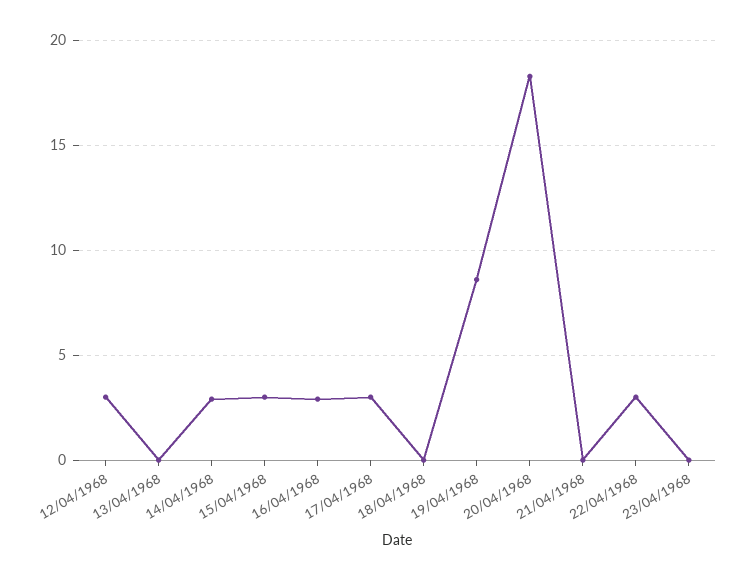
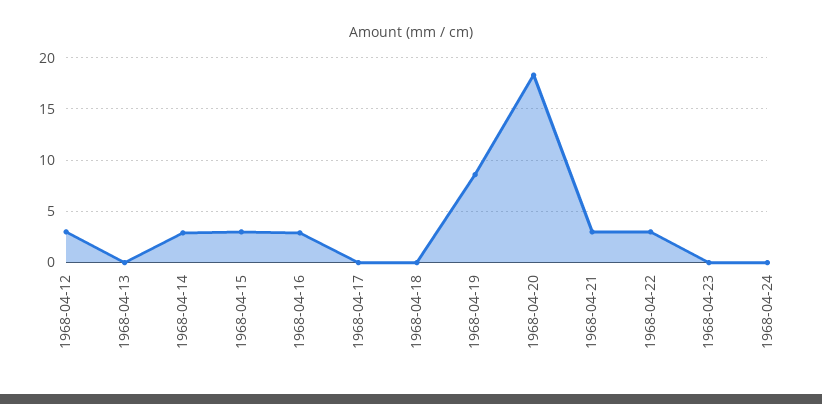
17/04/1968: 3 -> 0
21/04/1968: 0 -> 3
1968-04-24: none -> 0

